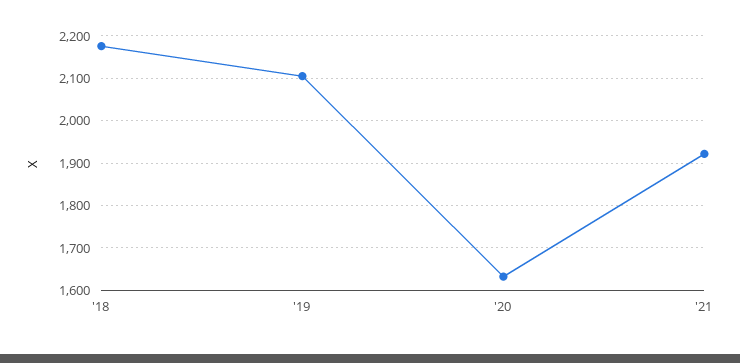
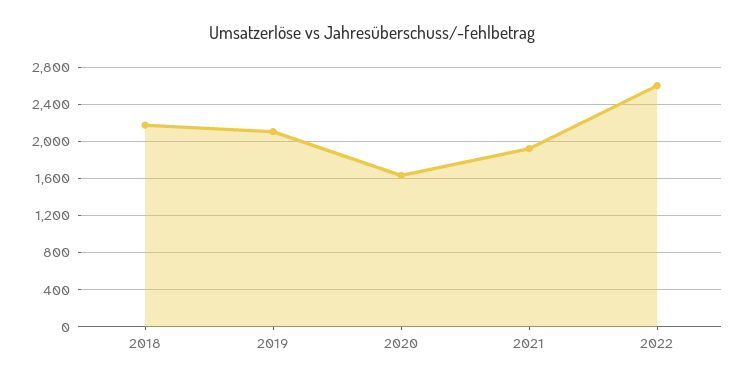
2022: none -> 2600

